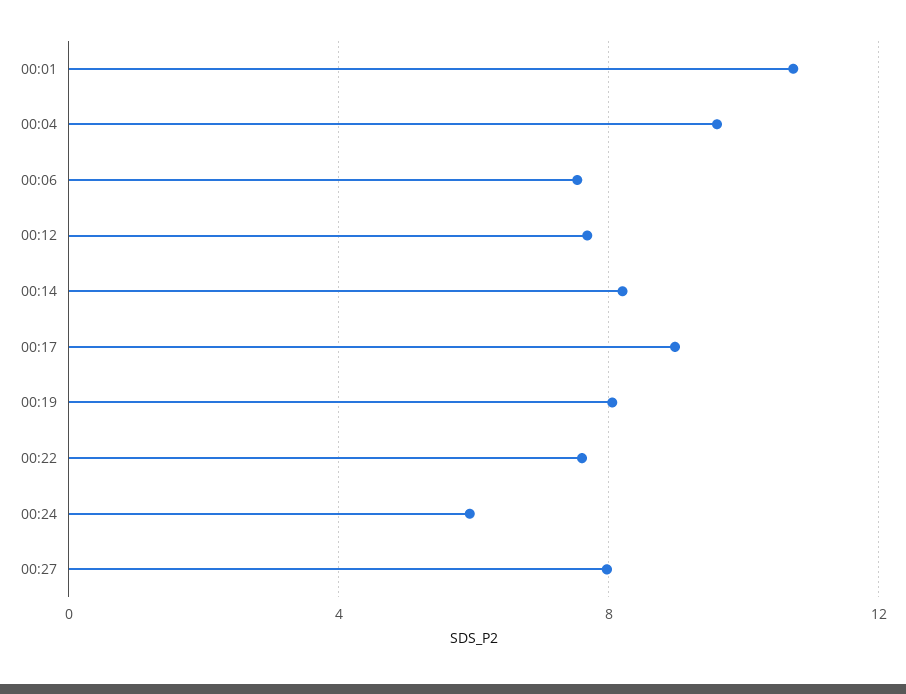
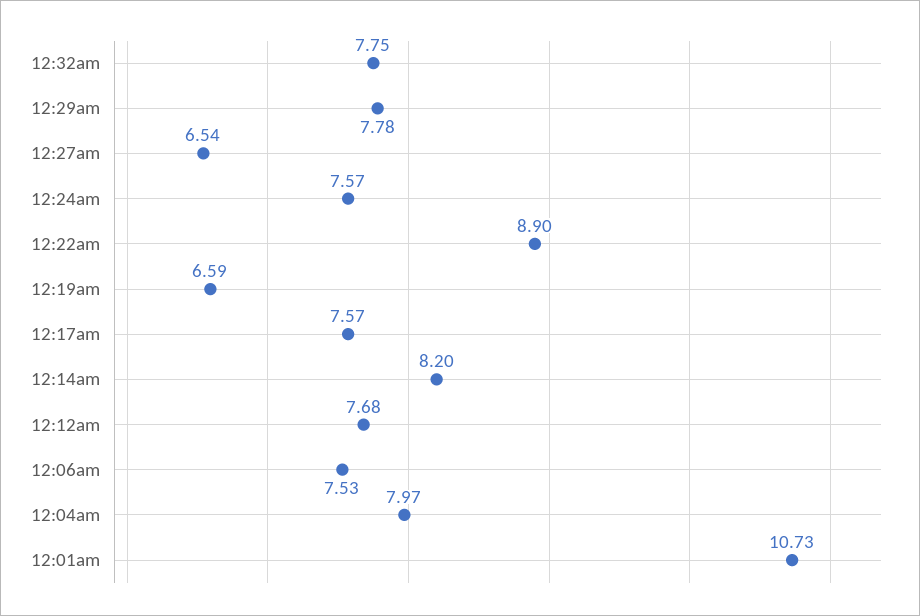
00:04: 9.5 -> 7.97
00:17: 9 -> 7.57
00:19: 8 -> 6.59
00:22: 7.5 -> 8.9
00:24: 6 -> 7.57
00:27: 8 -> 6.54
12:32am: none -> 7.75
12:29am: none -> 7.78

